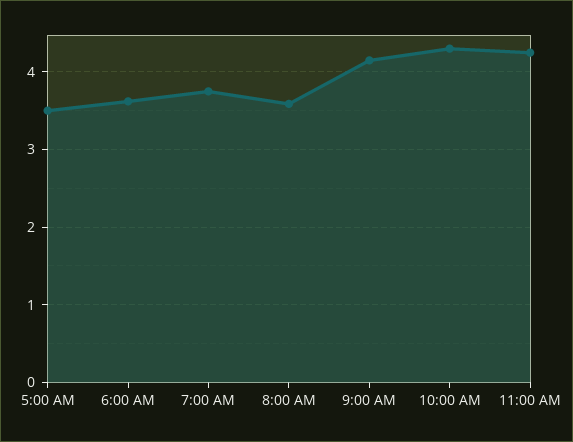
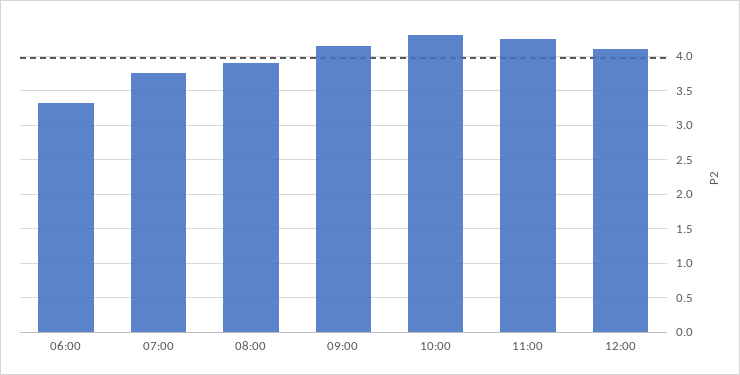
5:00 AM: 3.5 -> none
6:00 AM: 3.6 -> 3.3
8:00 AM: 3.6 -> 3.9
12:00: none -> 4.1

